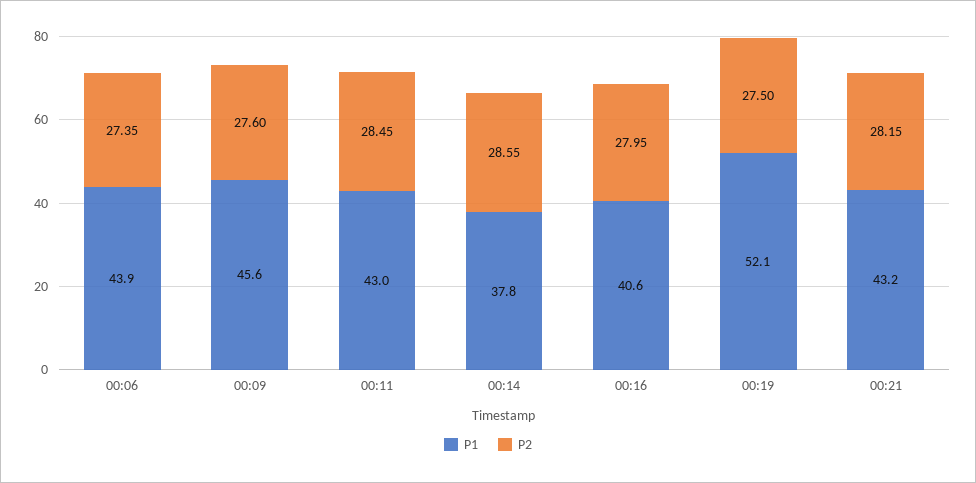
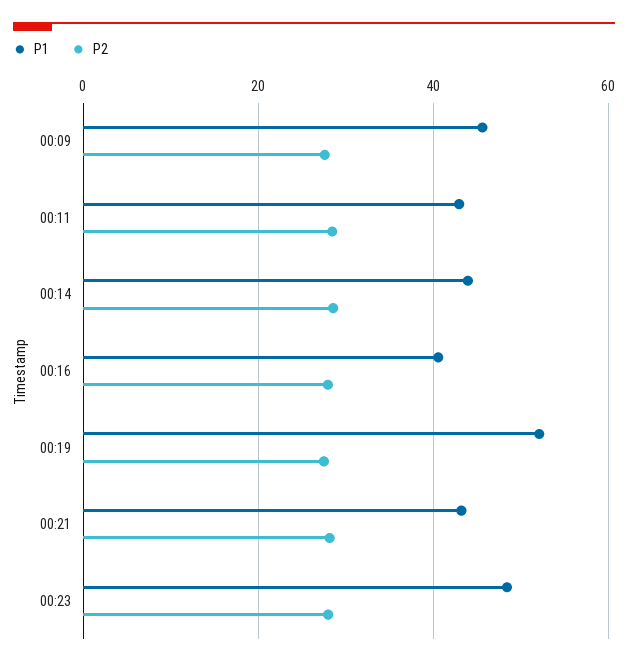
P1, 00:06: 43.9 -> none
P2, 00:06: 27.35 -> none
P1, 00:14: 37.8 -> 44
P1, 00:23: none -> 48
P2, 00:23: none -> 28

